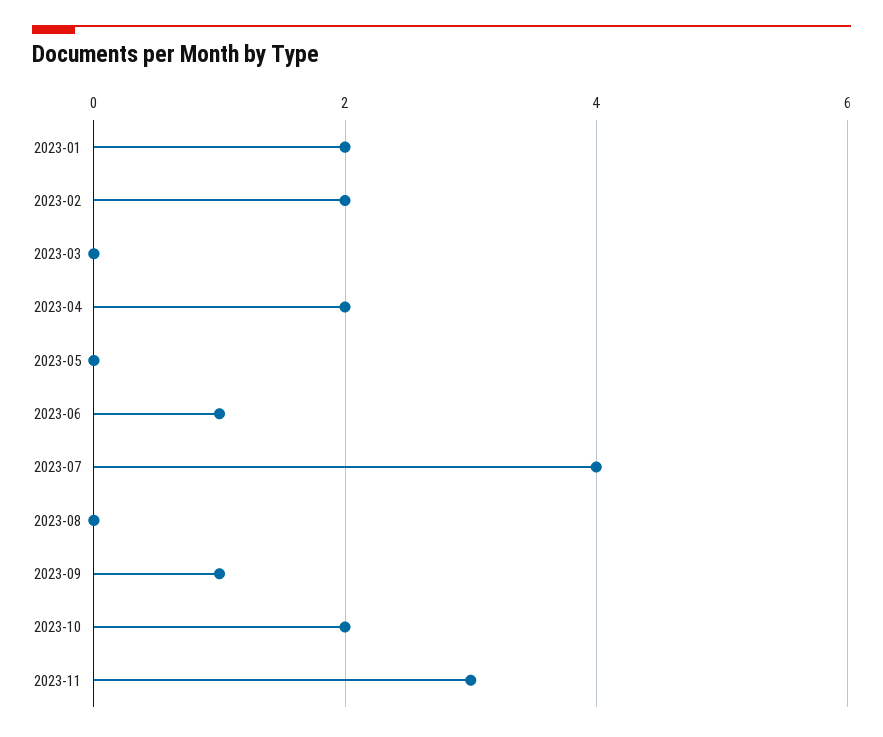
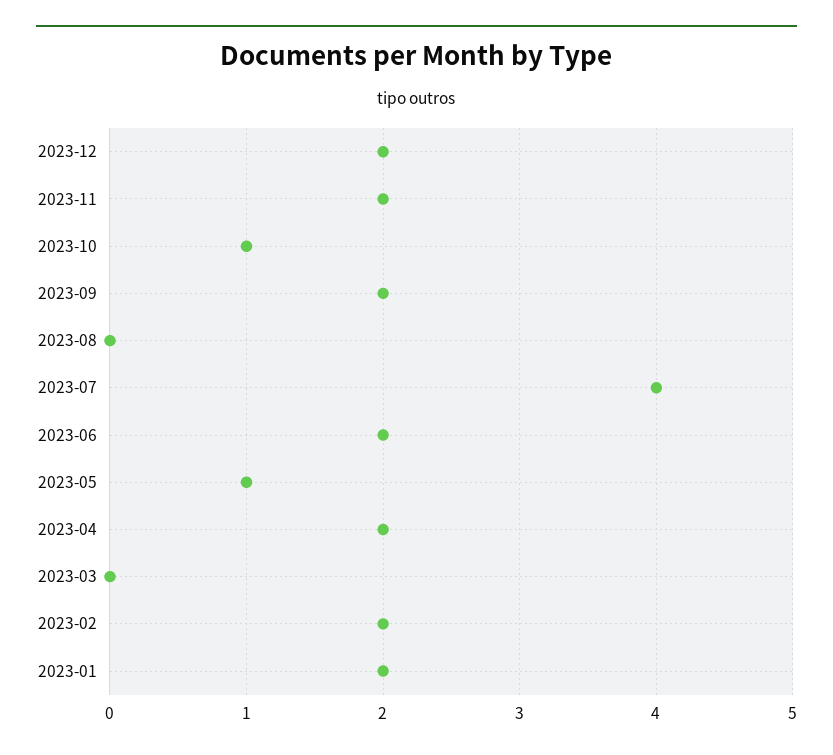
2023-05: 0 -> 1
2023-06: 1 -> 2
2023-09: 1 -> 2
2023-10: 2 -> 1
2023-11: 3 -> 2
2023-12: none -> 2

